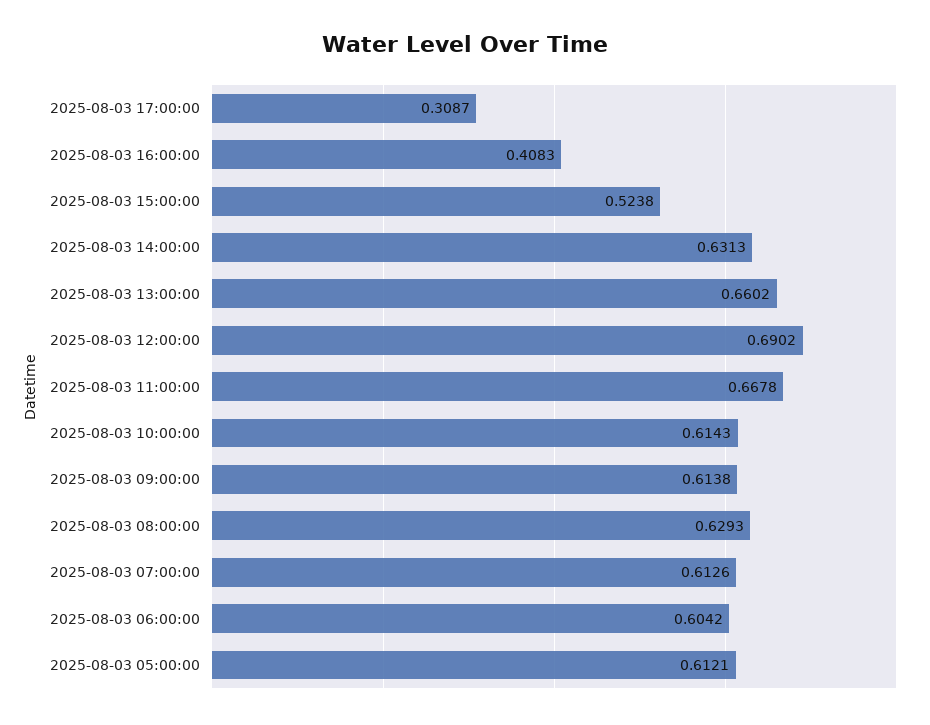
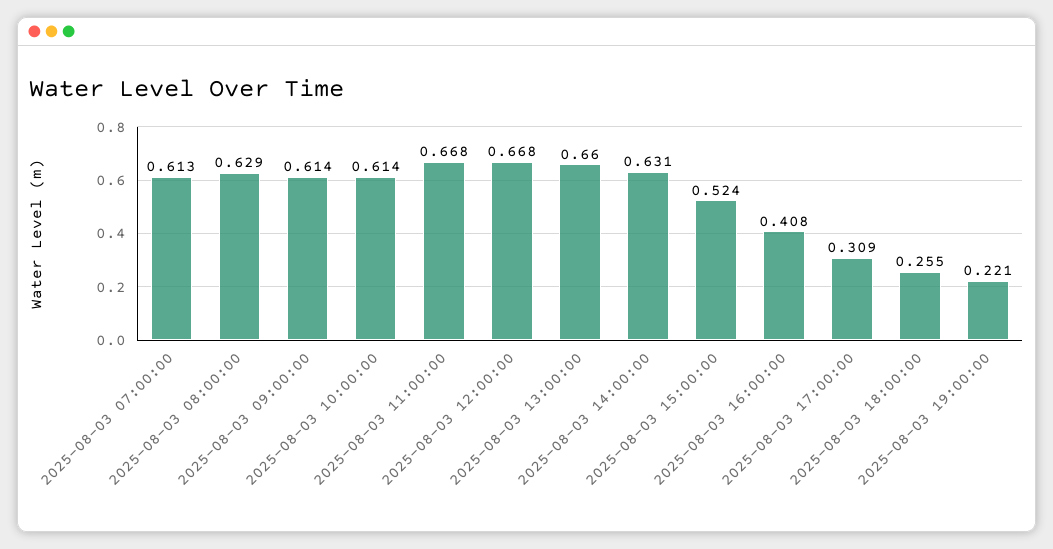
2025-08-03 12:00:00: 0.6902 -> 0.668
2025-08-03 06:00:00: 0.6042 -> none
2025-08-03 05:00:00: 0.6121 -> none
2025-08-03 18:00:00: none -> 0.255
2025-08-03 19:00:00: none -> 0.221

